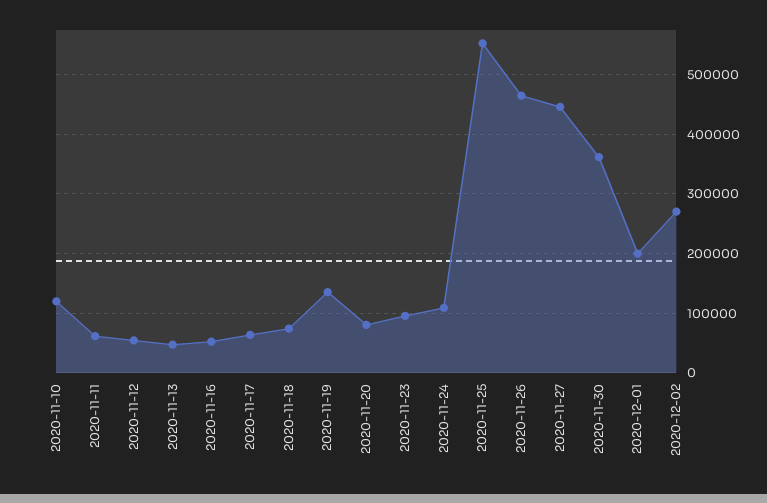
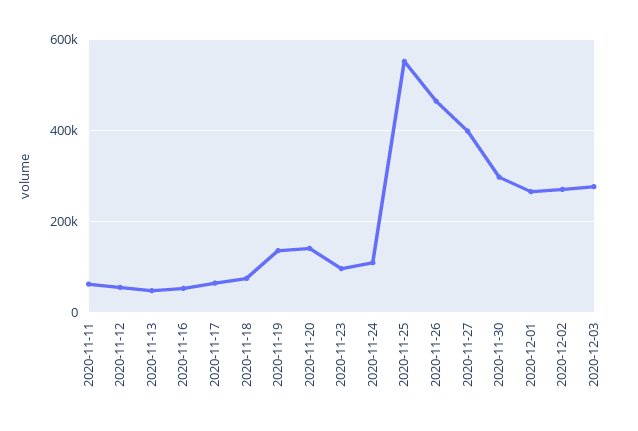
2020-11-10: 120000 -> none
2020-11-20: 80000 -> 140000
2020-11-27: 440000 -> 400000
2020-11-30: 360000 -> 300000
2020-12-01: 200000 -> 260000
2020-12-03: none -> 280000

